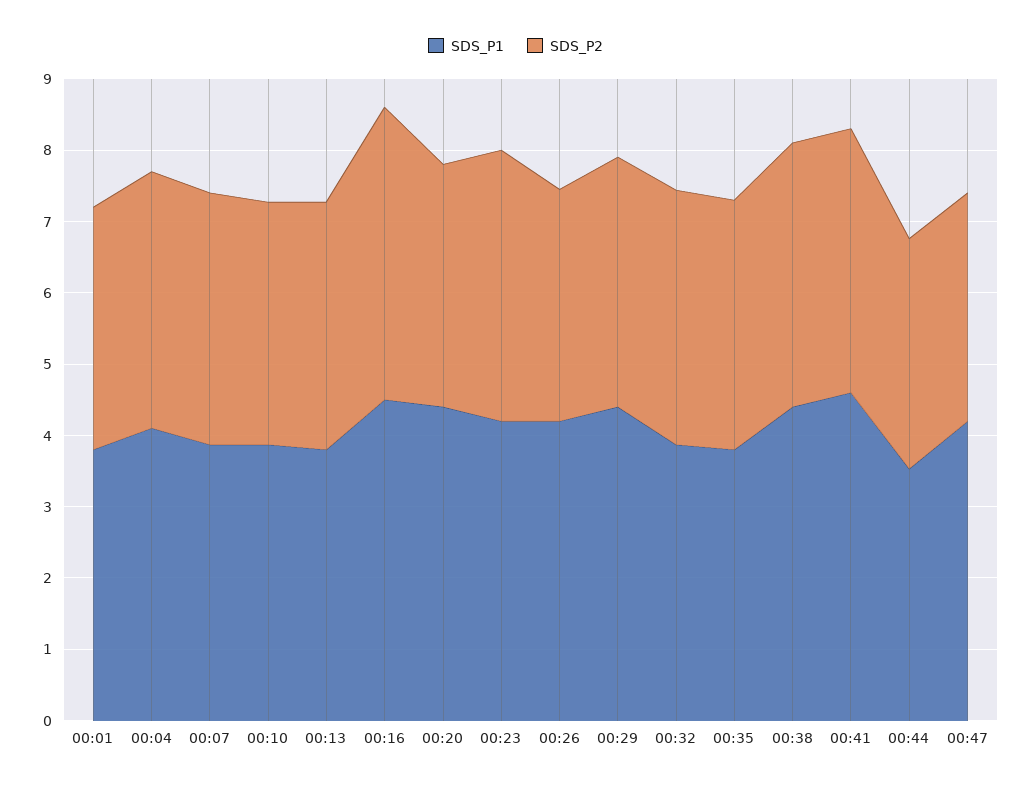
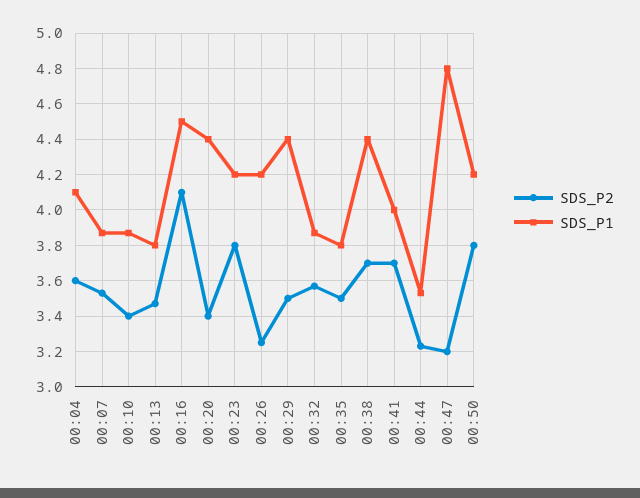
SDS_P1, 00:01: 3.8 -> none
SDS_P2, 00:01: 3.4 -> none
SDS_P1, 00:41: 4.6 -> 4
SDS_P1, 00:47: 4.2 -> 4.8
SDS_P2, 00:50: none -> 3.8
SDS_P1, 00:50: none -> 4.2

